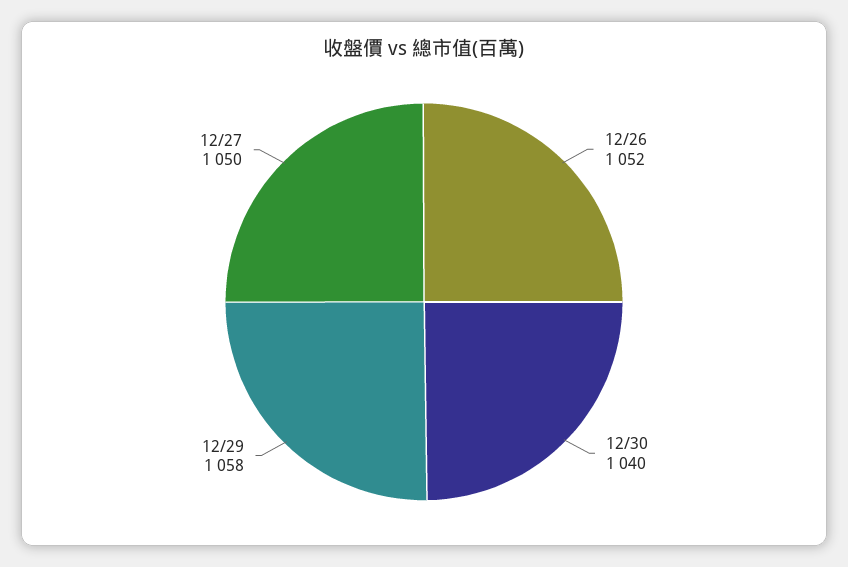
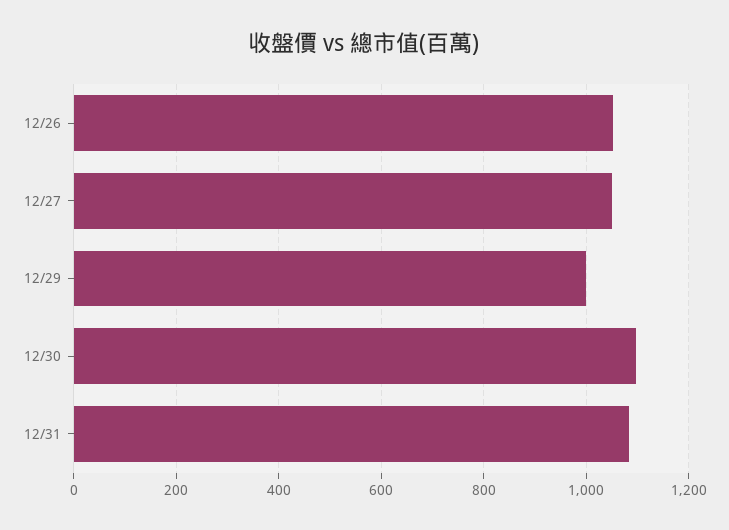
12/30: 1040 -> 1100
12/29: 1058 -> 1000
12/31: none -> 1080

